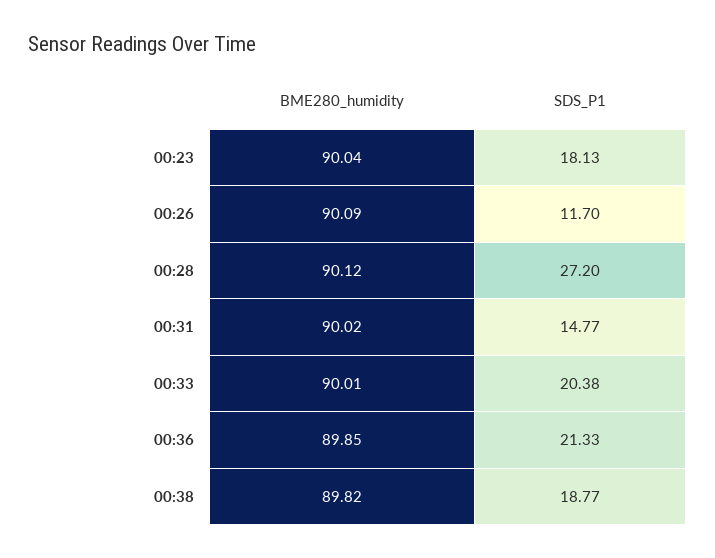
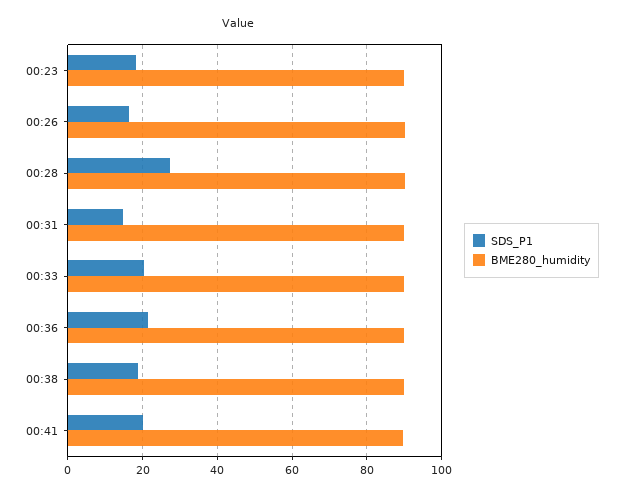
SDS_P1, 00:26: 11.7 -> 16
SDS_P1, 00:41: none -> 20
BME280_humidity, 00:41: none -> 90

